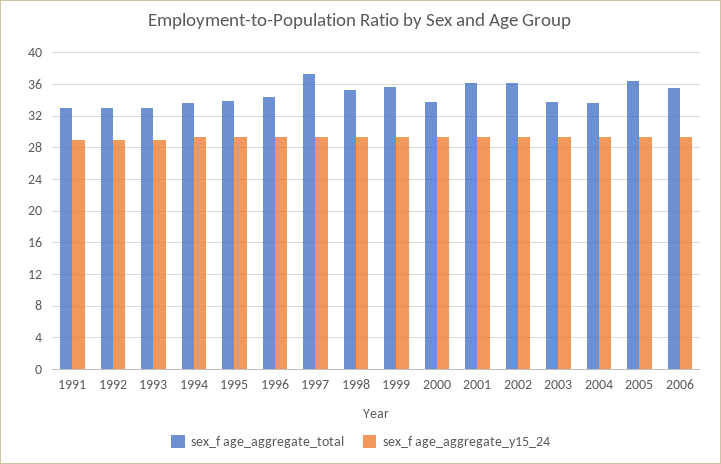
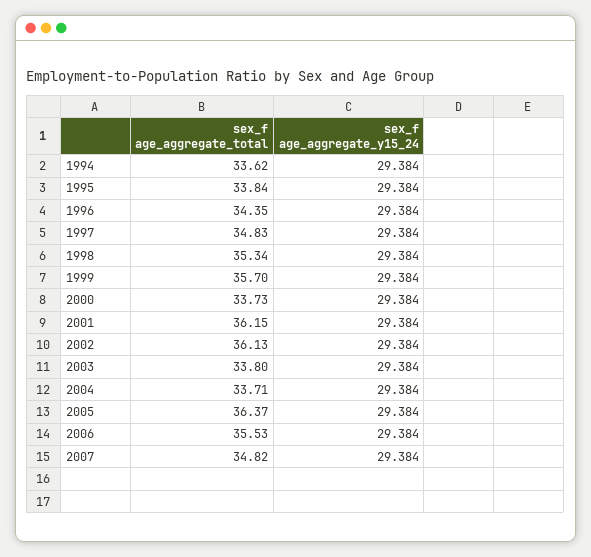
sex_f age_aggregate_total, 1991: 33 -> none
sex_f age_aggregate_y15_24, 1991: 29 -> none
sex_f age_aggregate_total, 1992: 33 -> none
sex_f age_aggregate_y15_24, 1992: 29 -> none
sex_f age_aggregate_total, 1993: 33 -> none
sex_f age_aggregate_y15_24, 1993: 29 -> none
sex_f age_aggregate_total, 1997: 37 -> 34.83
sex_f age_aggregate_total, 2007: none -> 34.82
sex_f age_aggregate_y15_24, 2007: none -> 29.384

